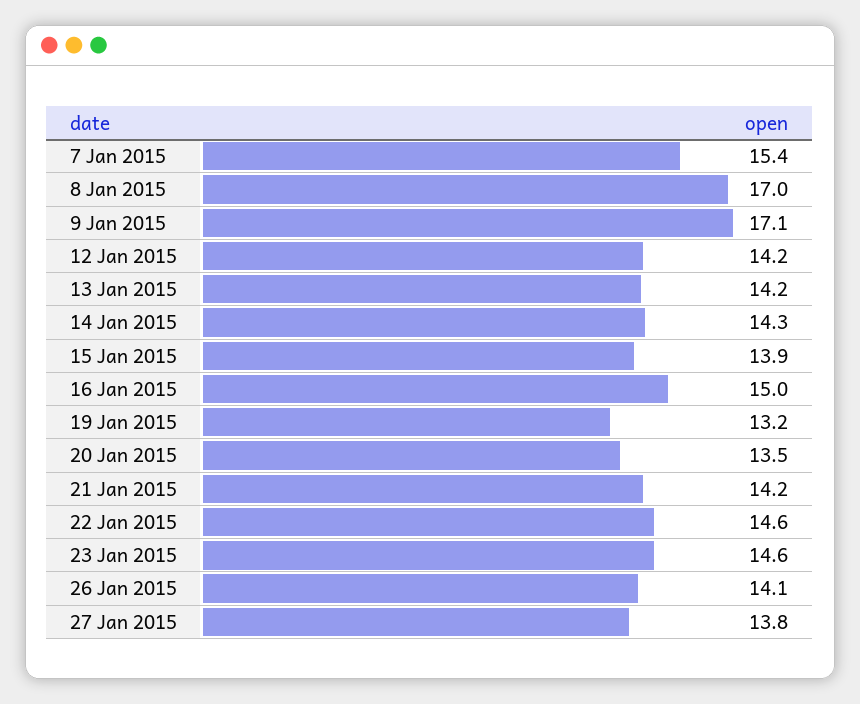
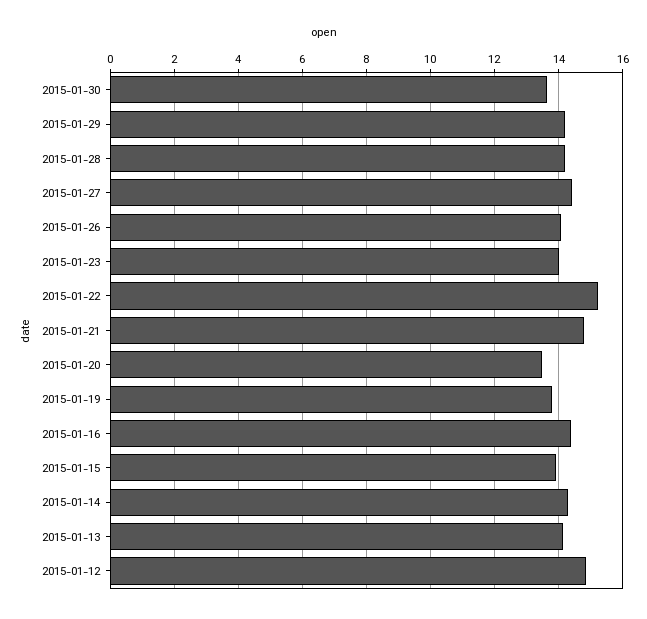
7 Jan 2015: 15.4 -> none
8 Jan 2015: 17 -> none
9 Jan 2015: 17.1 -> none
12 Jan 2015: 14.2 -> 14.8
16 Jan 2015: 15 -> 14.4
19 Jan 2015: 13.2 -> 13.8
21 Jan 2015: 14.2 -> 14.8
22 Jan 2015: 14.6 -> 15.2
23 Jan 2015: 14.6 -> 14
27 Jan 2015: 13.8 -> 14.4
2015-01-30: none -> 13.6
2015-01-29: none -> 14.2
2015-01-28: none -> 14.2

